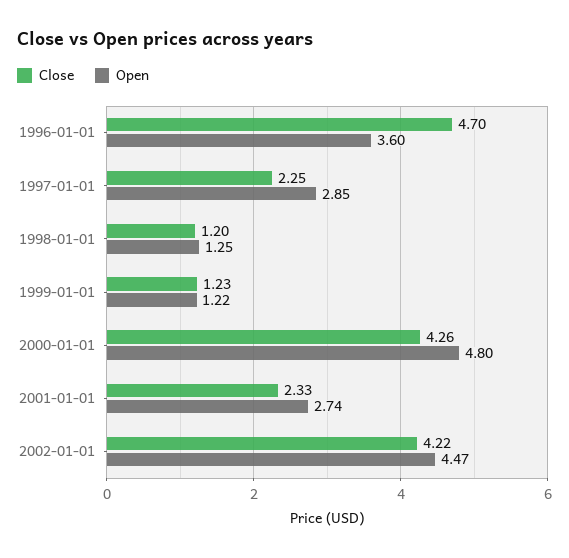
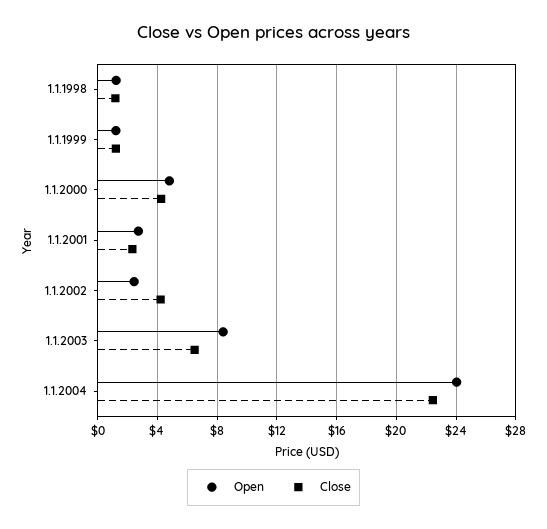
Close, 1996-01-01: 4.7 -> none
Open, 1996-01-01: 3.6 -> none
Close, 1997-01-01: 2.25 -> none
Open, 1997-01-01: 2.85 -> none
Open, 2002-01-01: 4.47 -> 2.5
Open, 1.1.2003: none -> 8.5
Close, 1.1.2003: none -> 6.5
Open, 1.1.2004: none -> 24
Close, 1.1.2004: none -> 22.5

